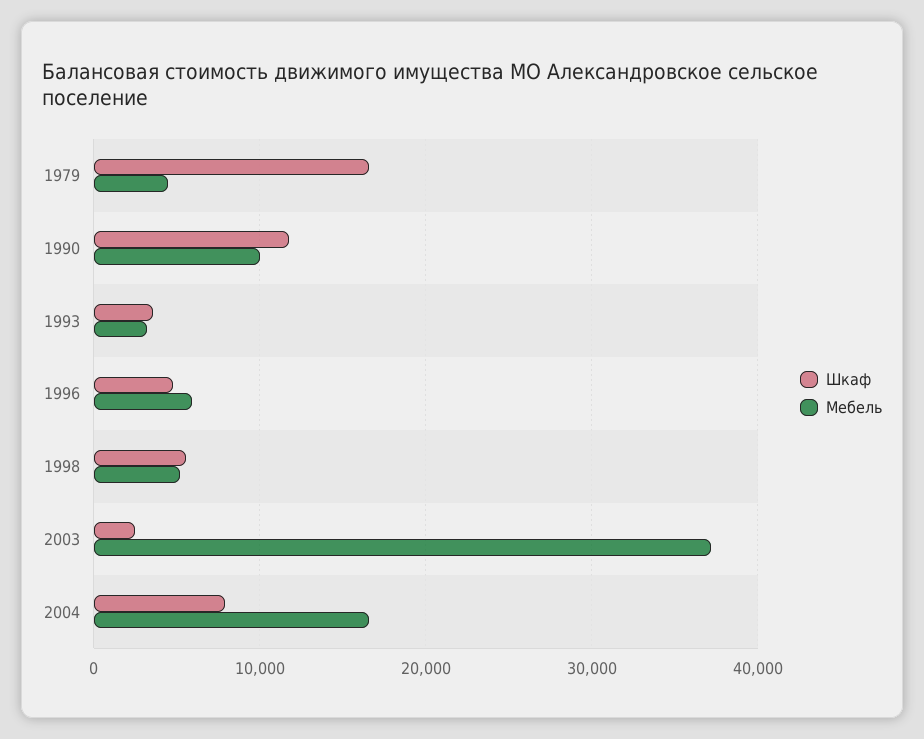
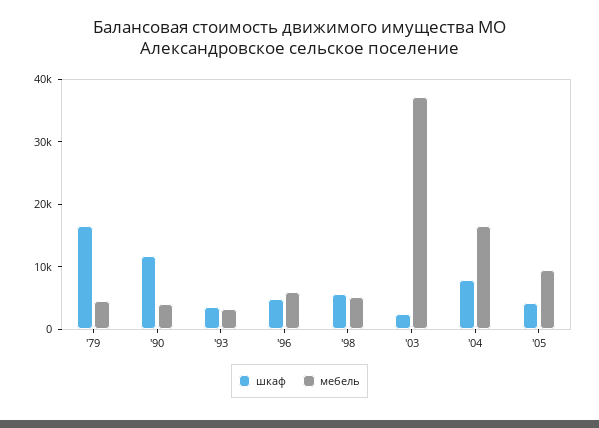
Мебель, 1990: 10000 -> 4000
Шкаф, '05: none -> 4000
Мебель, '05: none -> 10000

